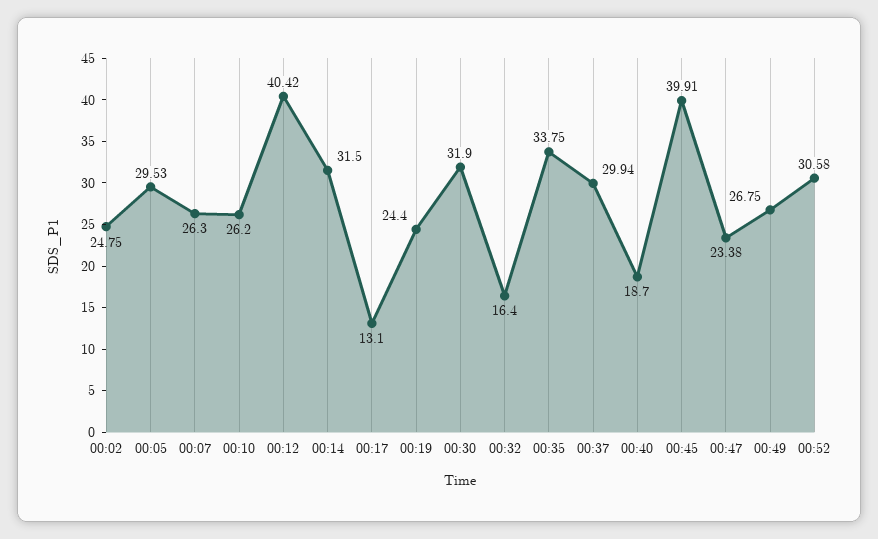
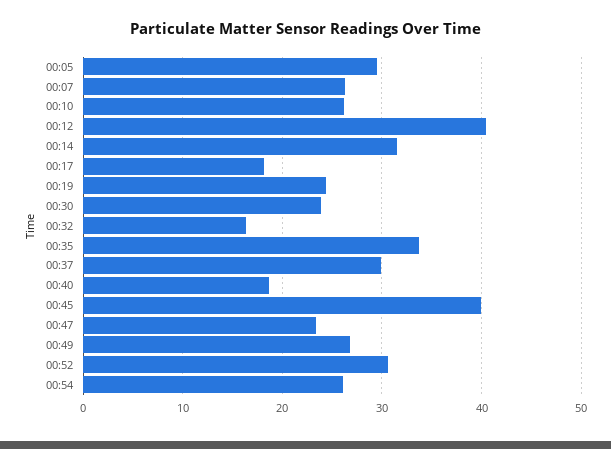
00:02: 24.75 -> none
00:17: 13.1 -> 18
00:30: 31.9 -> 24
00:54: none -> 26

